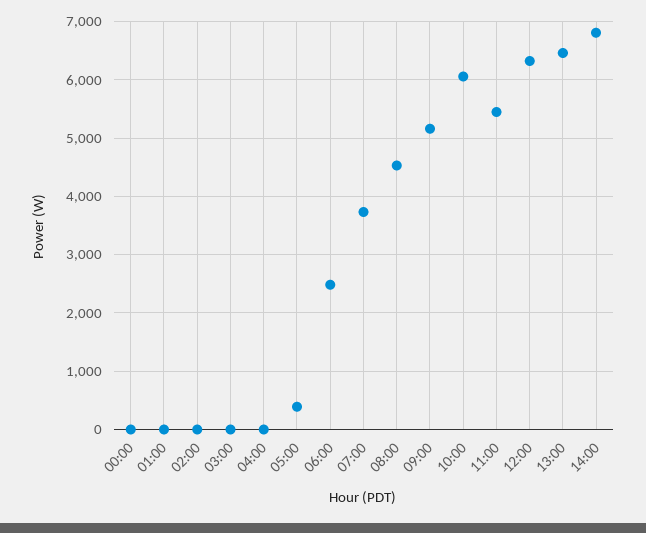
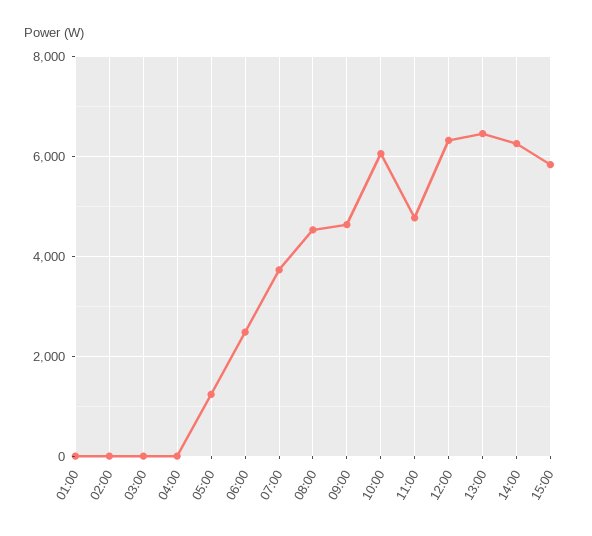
00:00: 0 -> none
05:00: 400 -> 1200
09:00: 5200 -> 4600
11:00: 5400 -> 4800
14:00: 6800 -> 6200
15:00: none -> 5800

